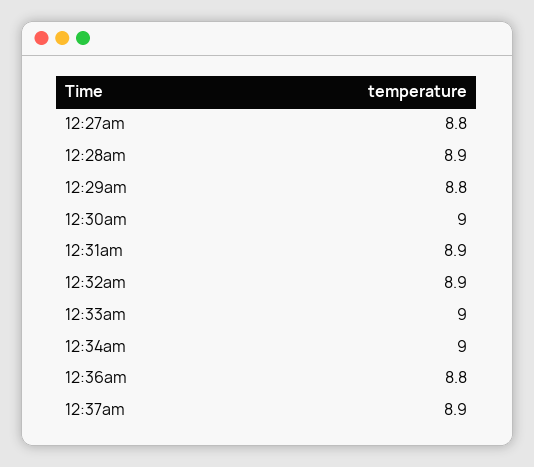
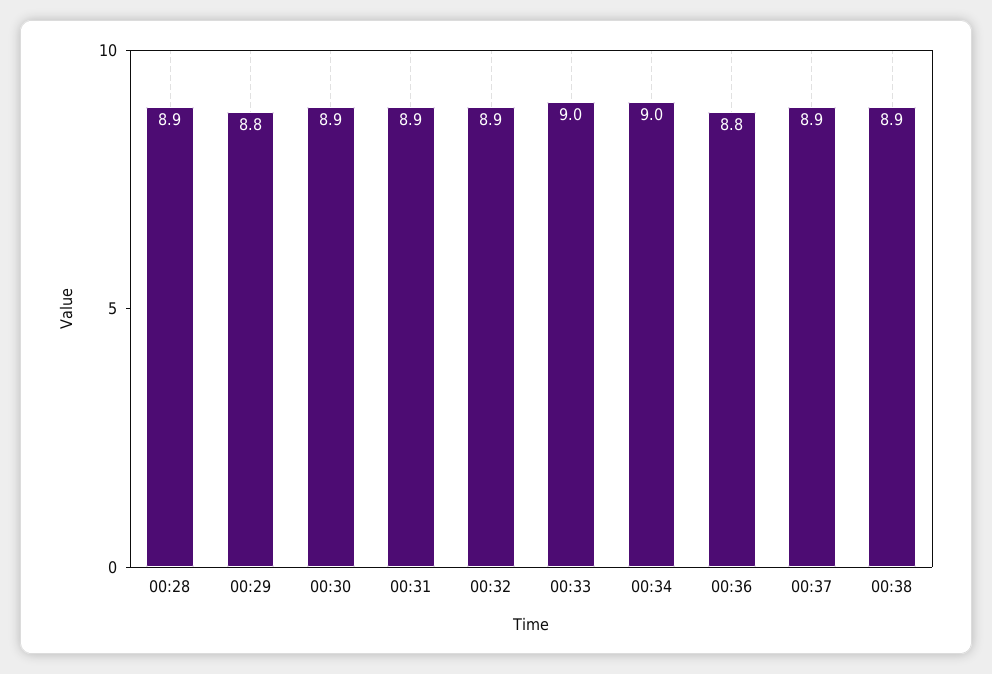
12:27am: 8.8 -> none
12:30am: 9 -> 8.9
00:38: none -> 8.9

